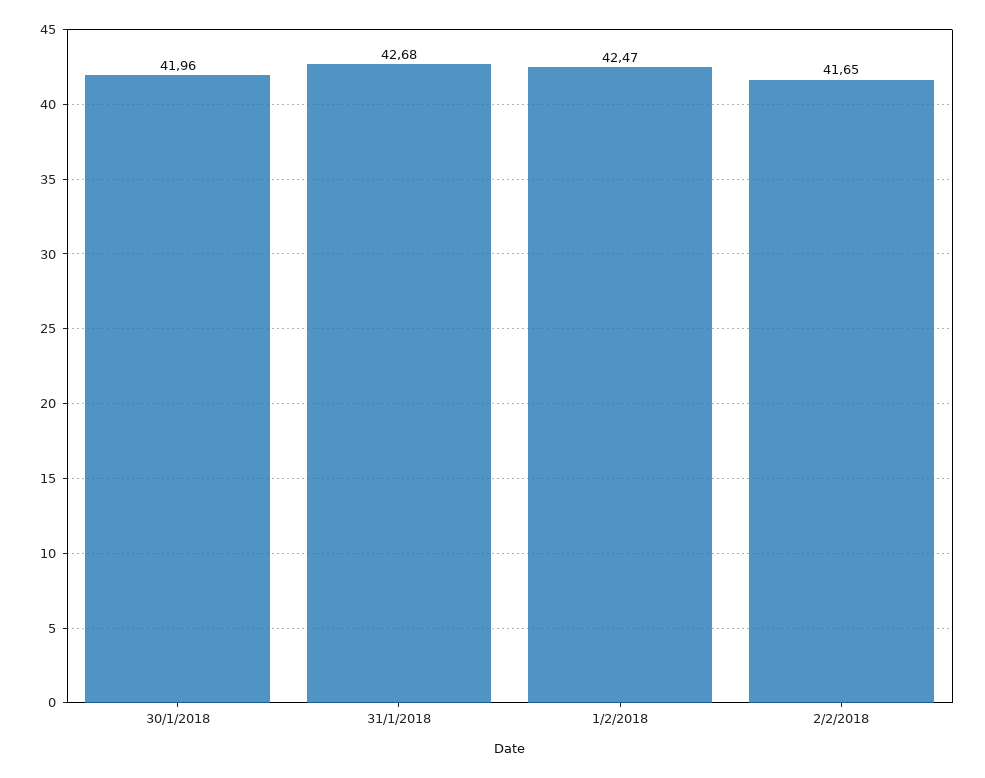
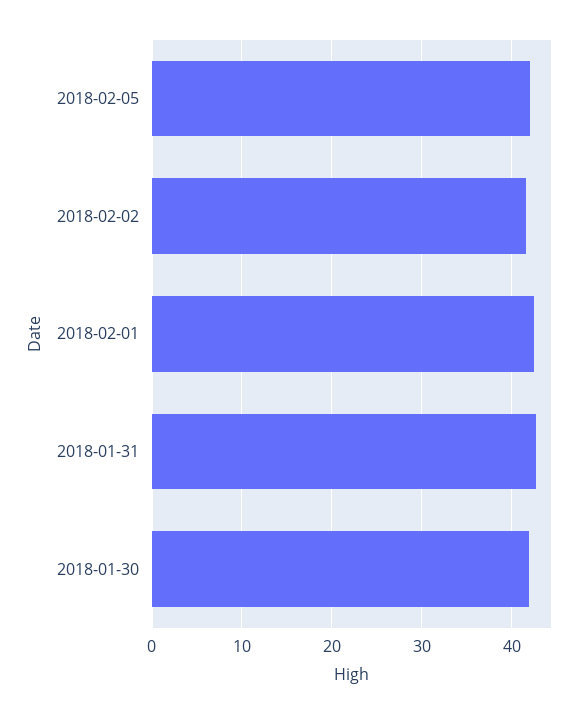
2018-02-05: none -> 42

